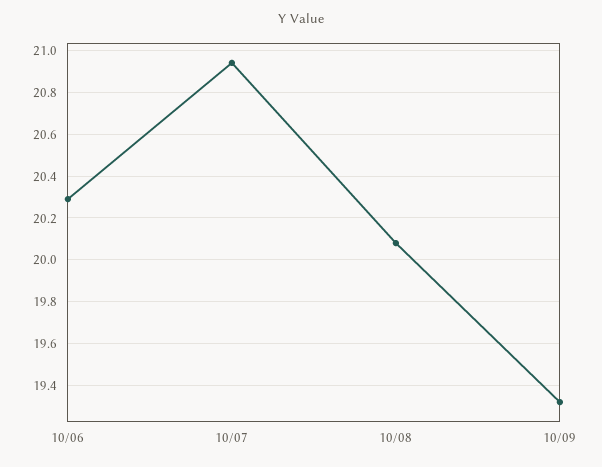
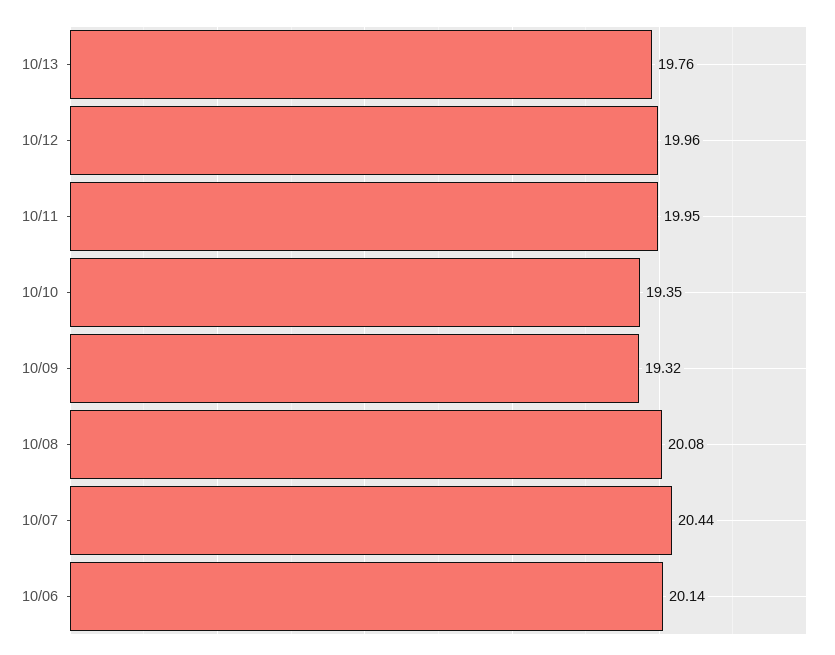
10/06: 20.3 -> 20.14
10/07: 20.95 -> 20.44
10/13: none -> 19.76
10/12: none -> 19.96
10/11: none -> 19.95
10/10: none -> 19.35

